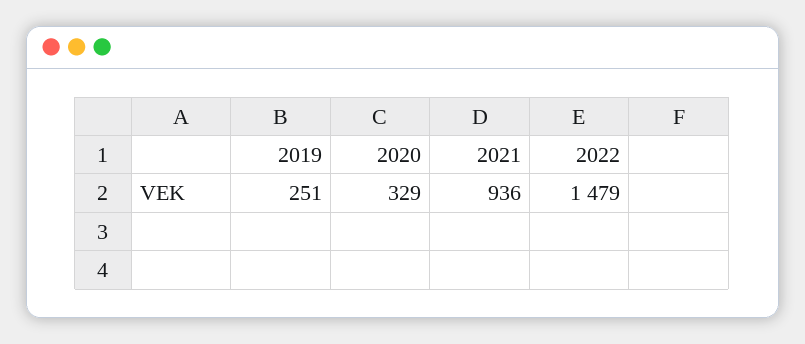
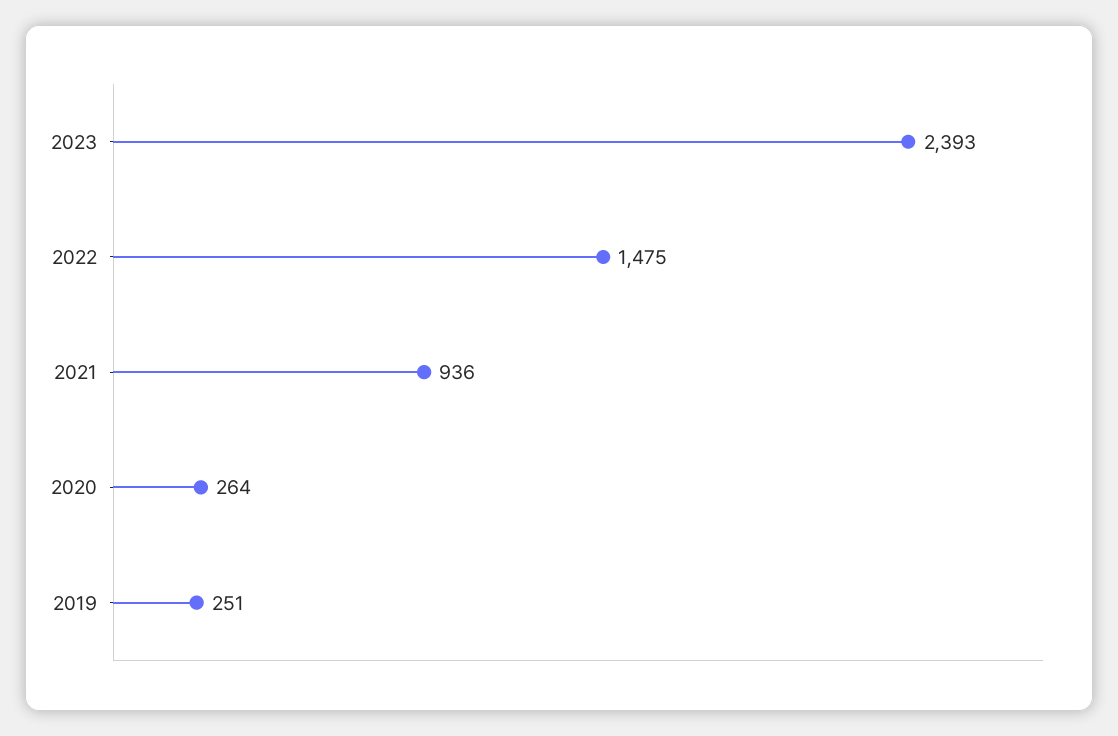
2020: 329 -> 264
2022: 1479 -> 1475
2023: none -> 2393

